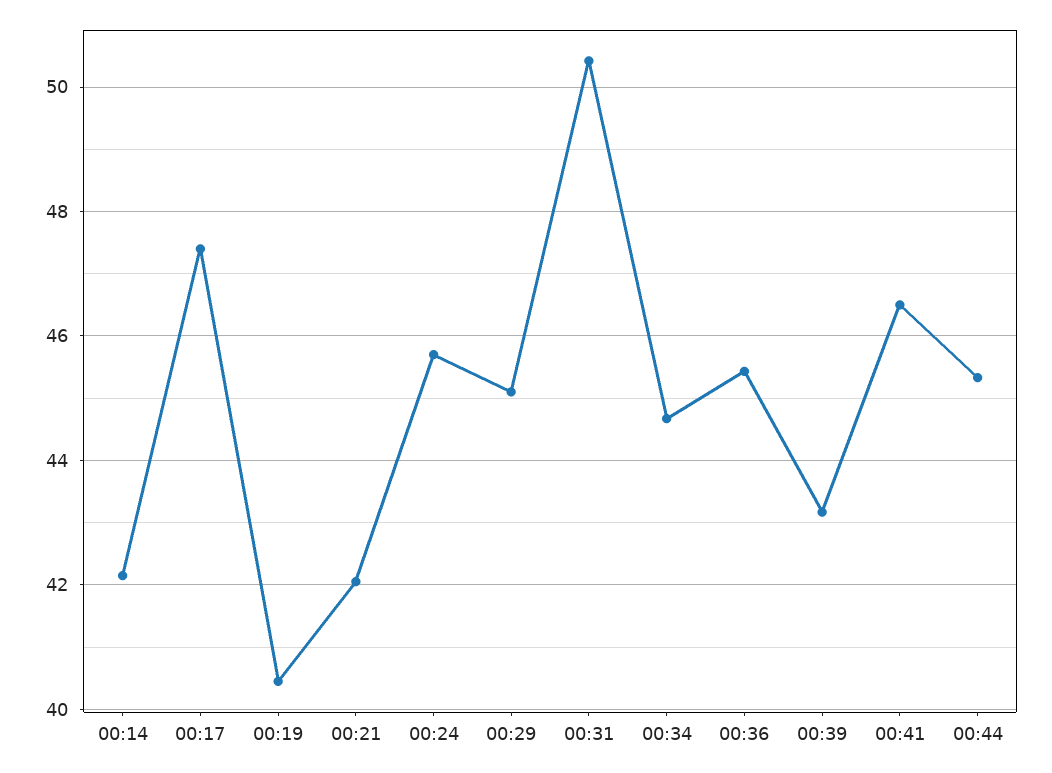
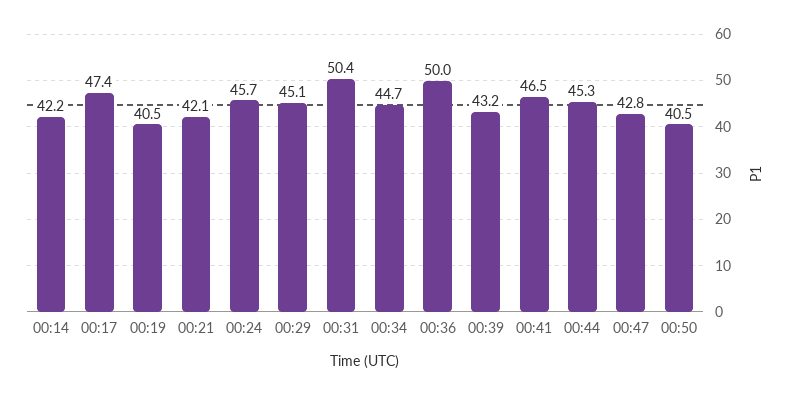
00:36: 45.4 -> 50
00:47: none -> 42.8
00:50: none -> 40.5

